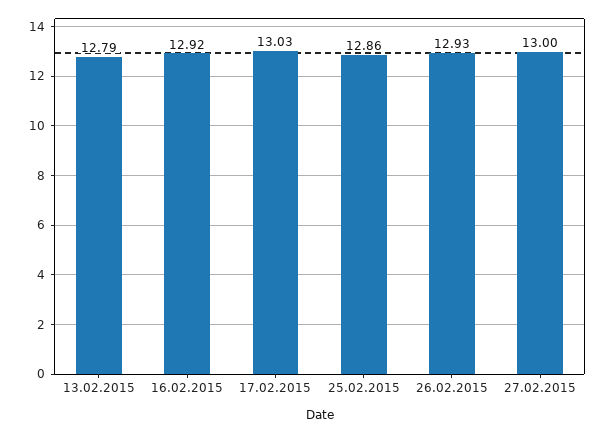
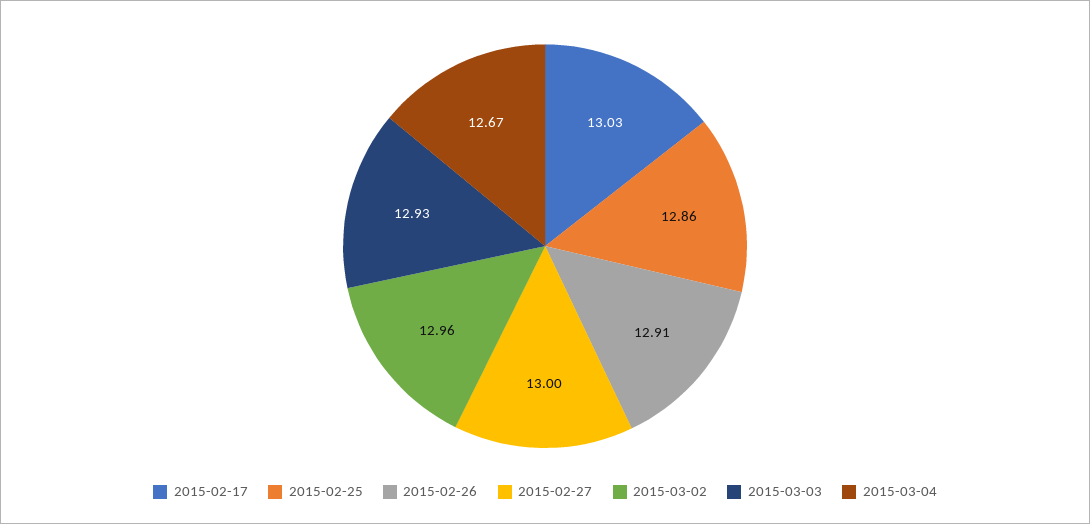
13.02.2015: 12.79 -> none
16.02.2015: 12.92 -> none
26.02.2015: 12.93 -> 12.91
2015-03-02: none -> 12.96
2015-03-03: none -> 12.93
2015-03-04: none -> 12.67

